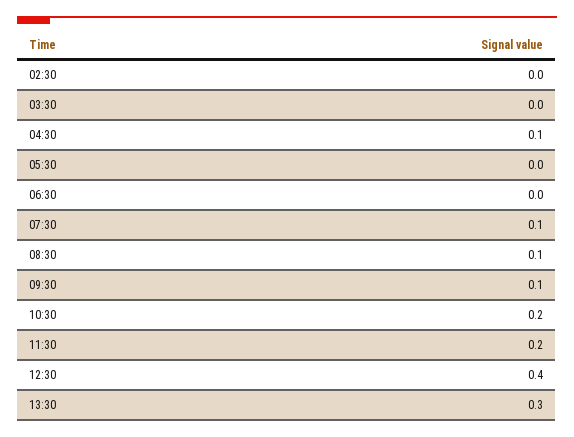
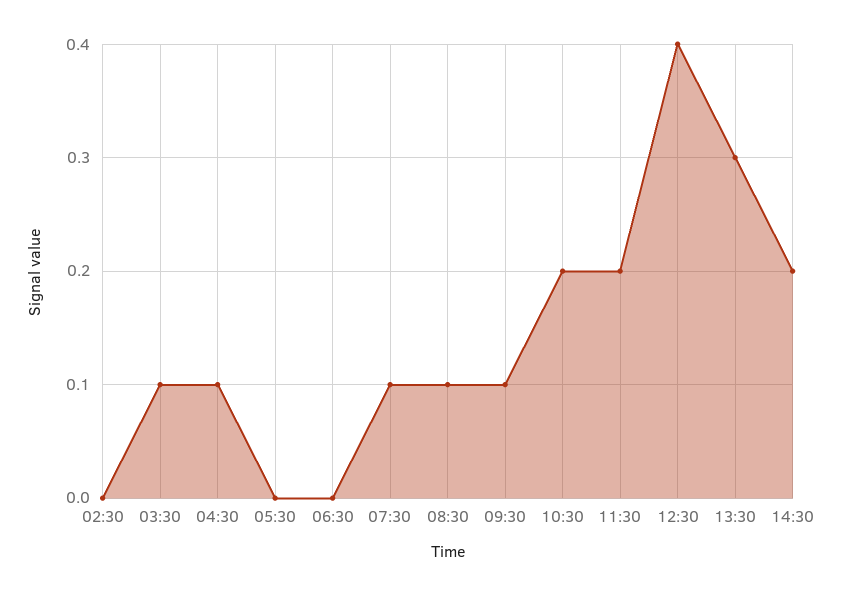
03:30: 0 -> 0.1
14:30: none -> 0.2

